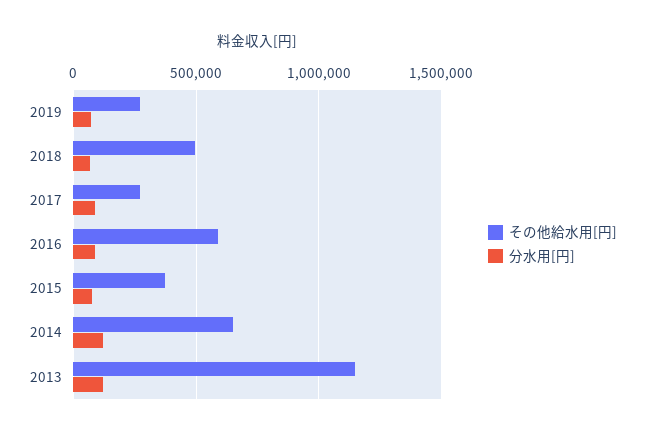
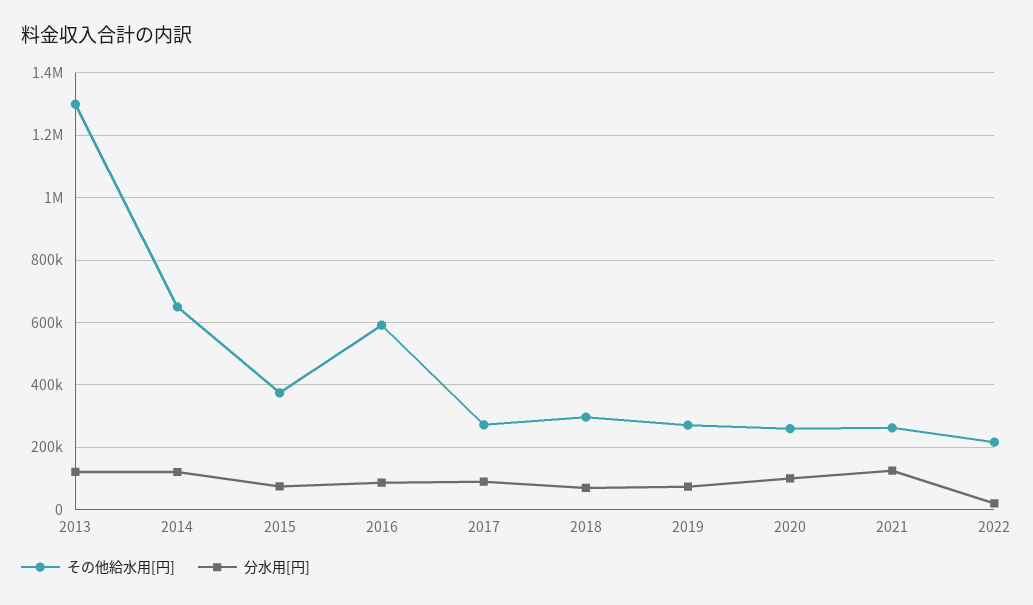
その他給水用[円], 2018: 500000 -> 300000
その他給水用[円], 2013: 1150000 -> 1300000
その他給水用[円], 2020: none -> 260000
分水用[円], 2020: none -> 100000
その他給水用[円], 2021: none -> 260000
分水用[円], 2021: none -> 120000
その他給水用[円], 2022: none -> 220000
分水用[円], 2022: none -> 20000

